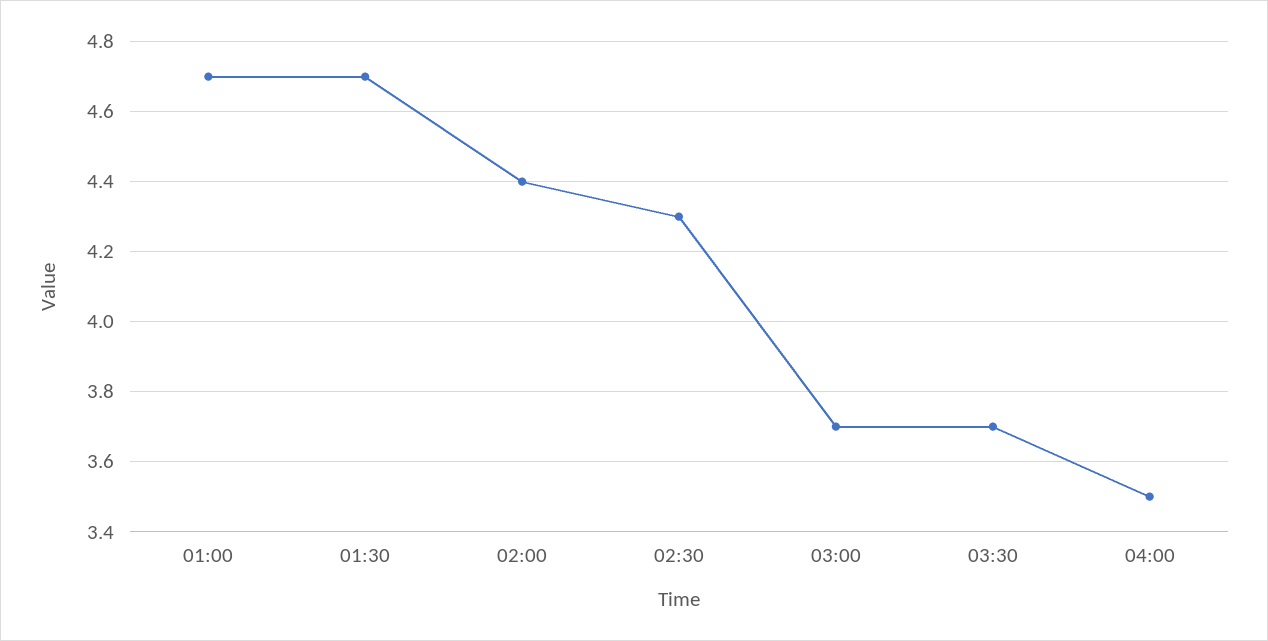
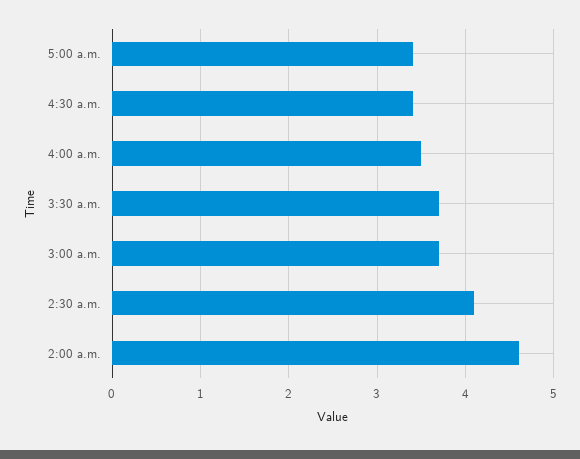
01:00: 4.7 -> none
01:30: 4.7 -> none
02:00: 4.4 -> 4.6
02:30: 4.3 -> 4.1
5:00 a.m.: none -> 3.4
4:30 a.m.: none -> 3.4

